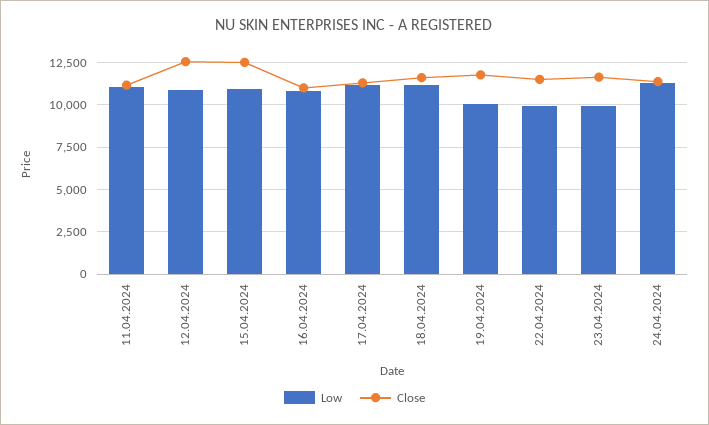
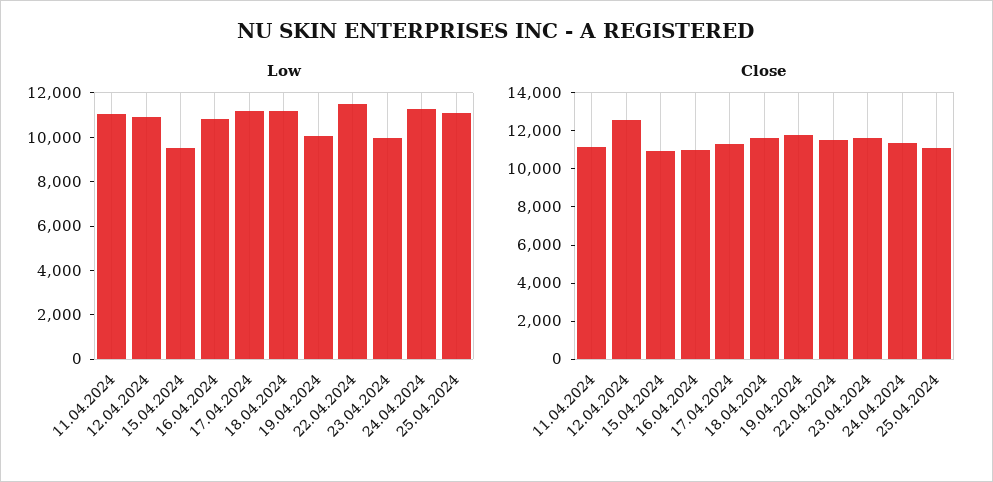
Low, 15.04.2024: 11000 -> 9500
Close, 15.04.2024: 12500 -> 11000
Low, 22.04.2024: 10000 -> 11500
Low, 25.04.2024: none -> 11000
Close, 25.04.2024: none -> 11000

